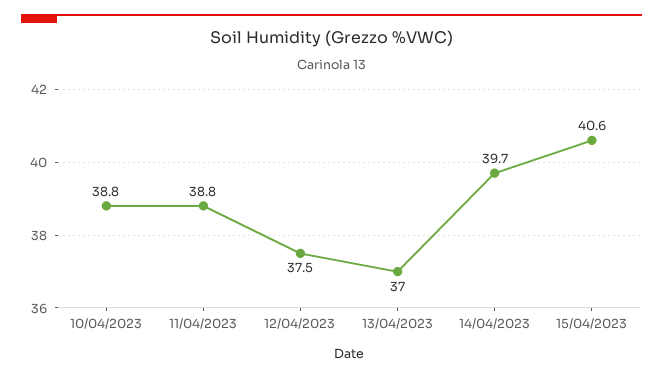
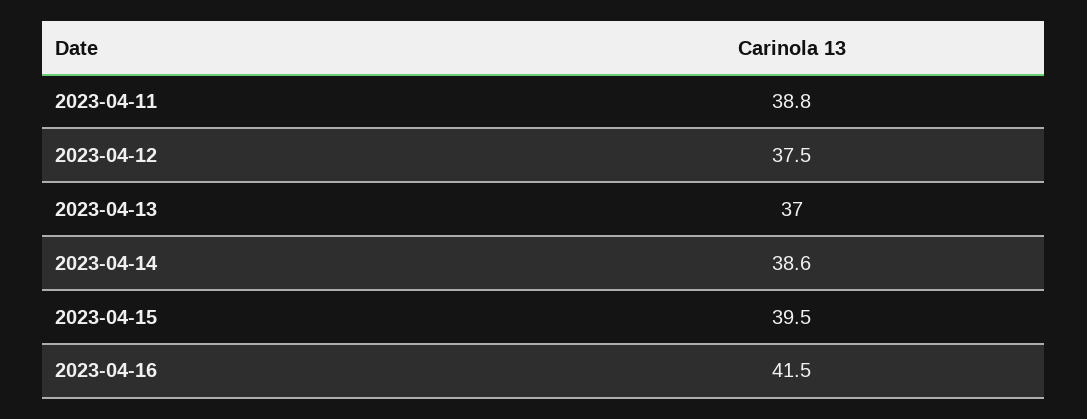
10/04/2023: 38.8 -> none
14/04/2023: 39.7 -> 38.6
15/04/2023: 40.6 -> 39.5
2023-04-16: none -> 41.5

